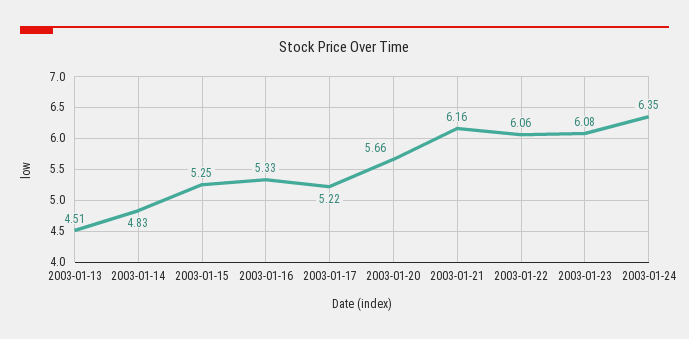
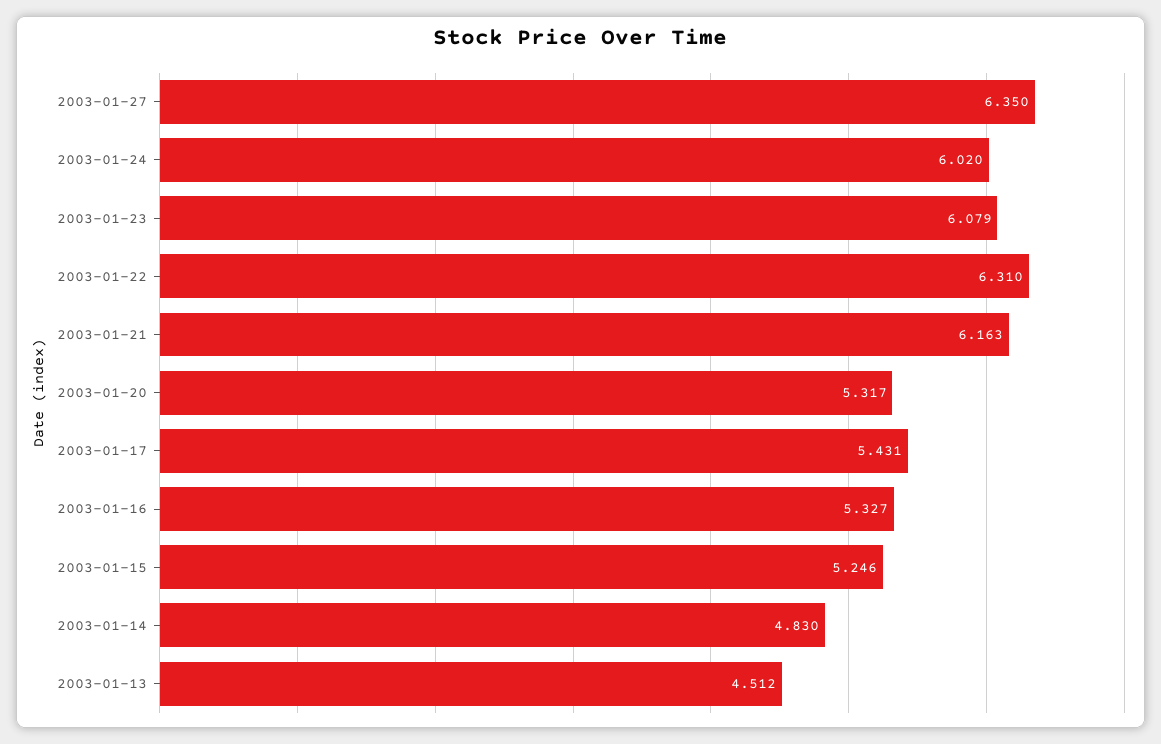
2003-01-17: 5.22 -> 5.431
2003-01-20: 5.66 -> 5.317
2003-01-22: 6.06 -> 6.31
2003-01-24: 6.35 -> 6.02
2003-01-27: none -> 6.35

